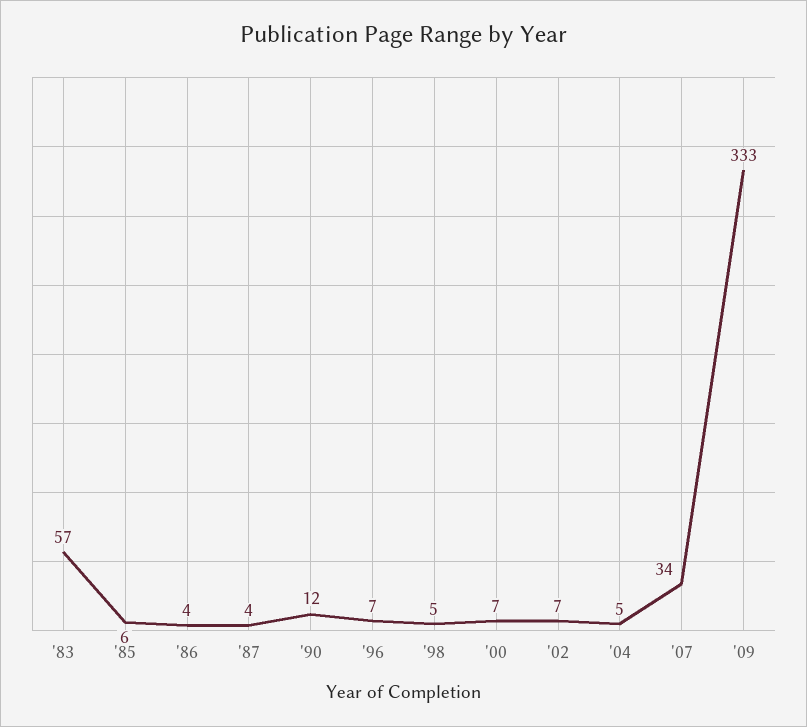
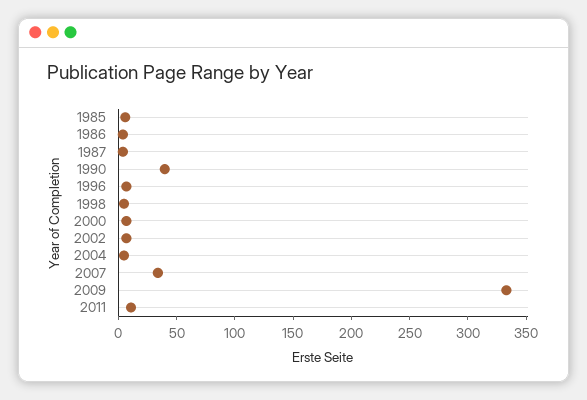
'83: 57 -> none
'90: 12 -> 40
2011: none -> 10

